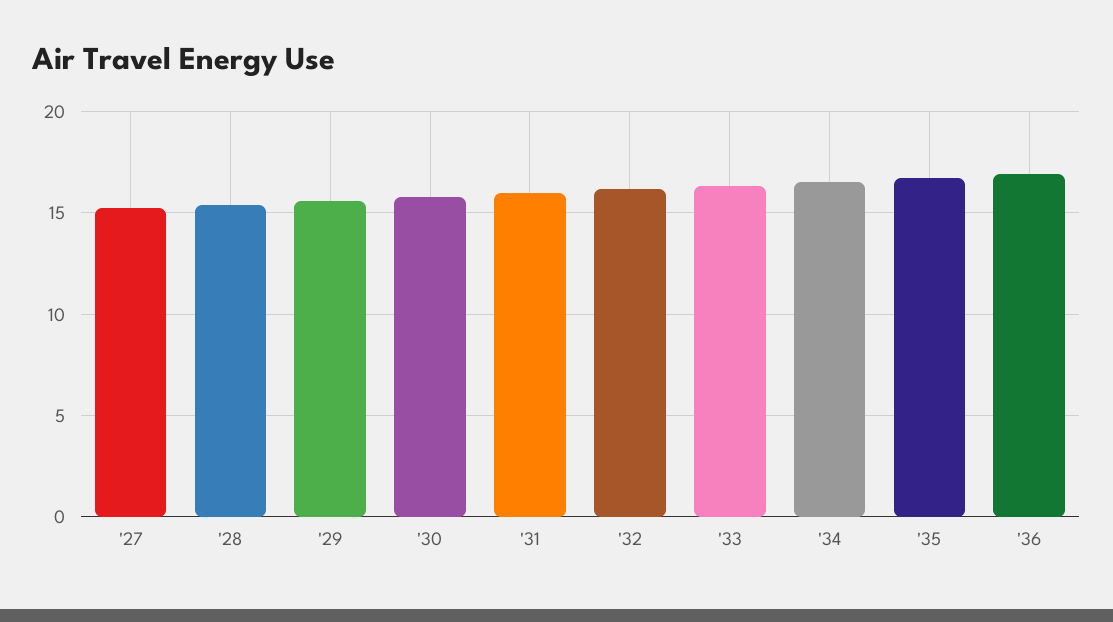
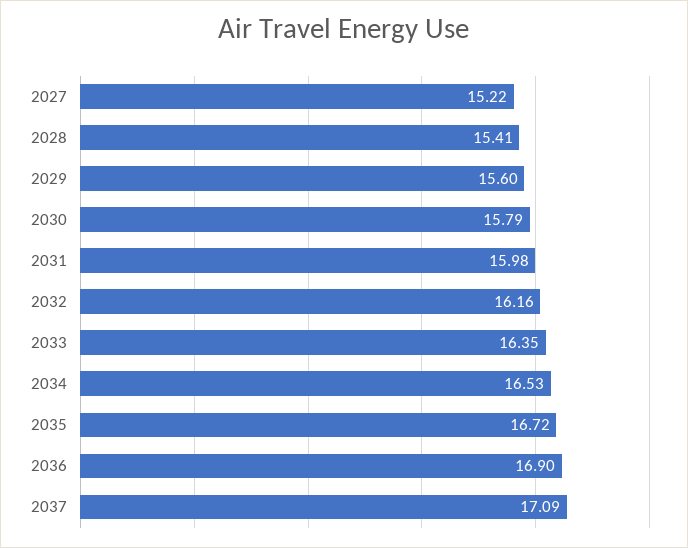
2037: none -> 17.09

